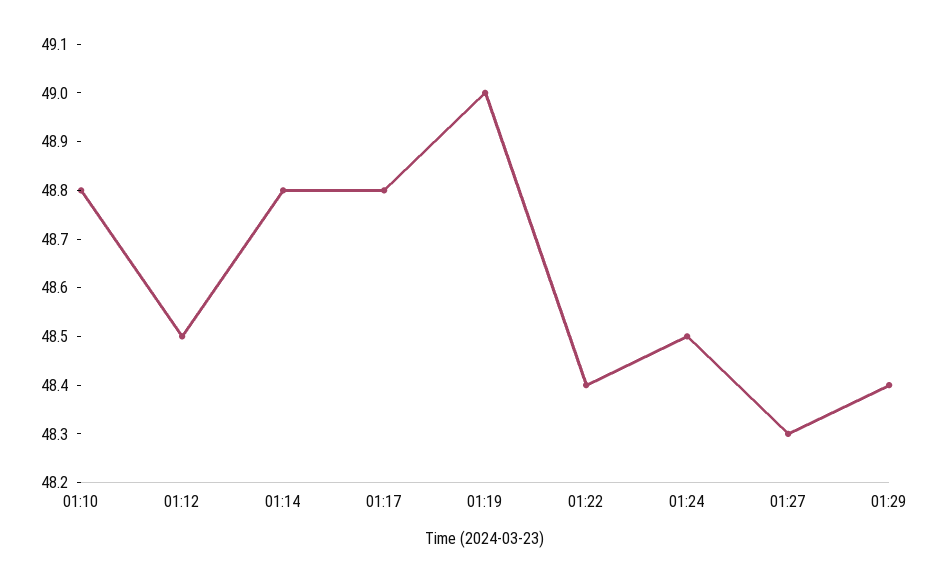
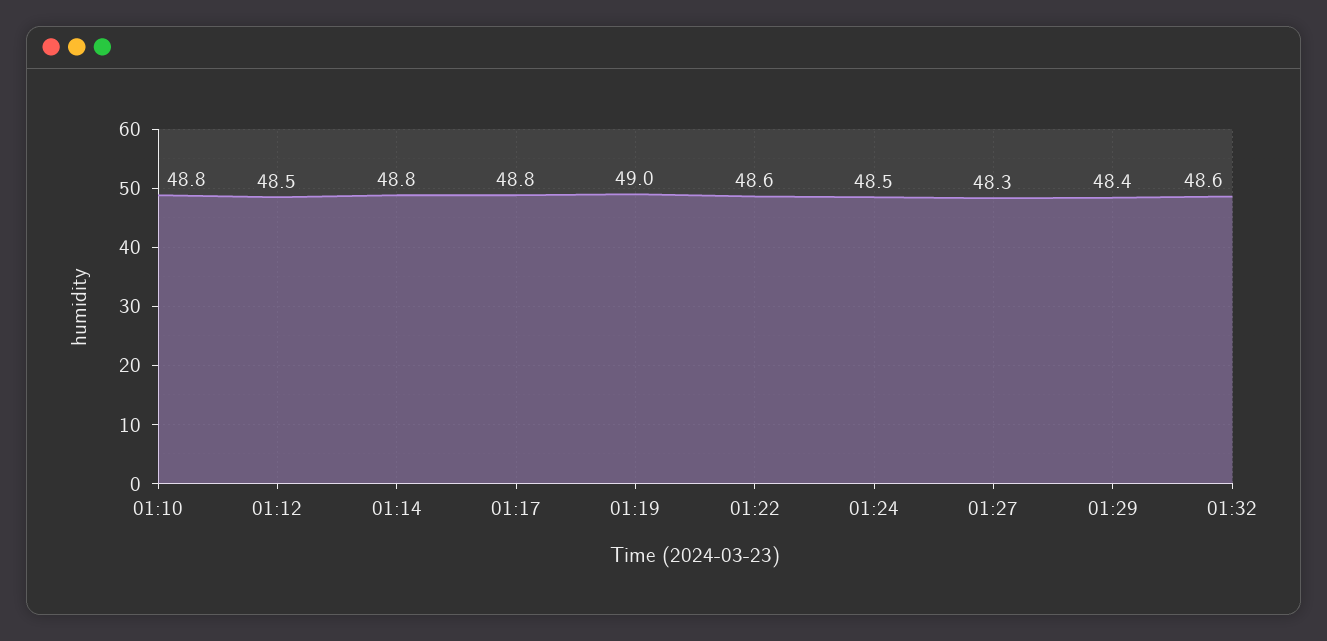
01:22: 48.4 -> 48.6
01:32: none -> 48.6

